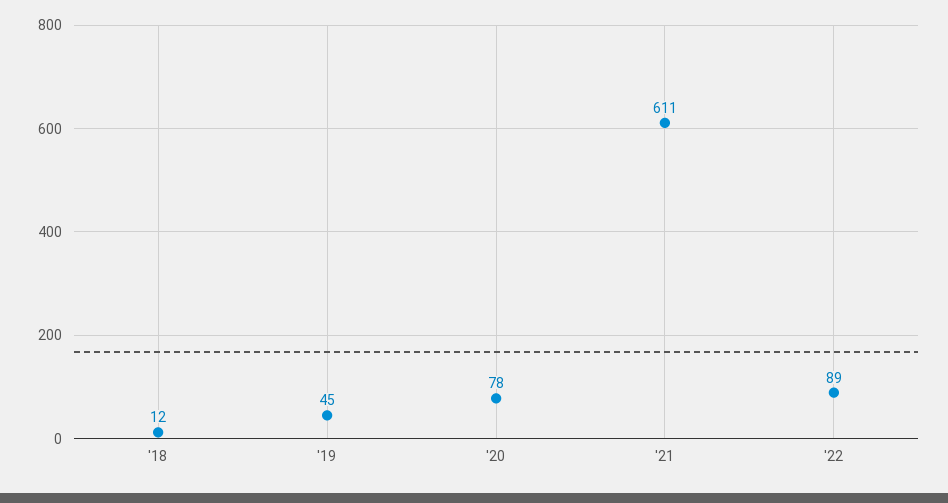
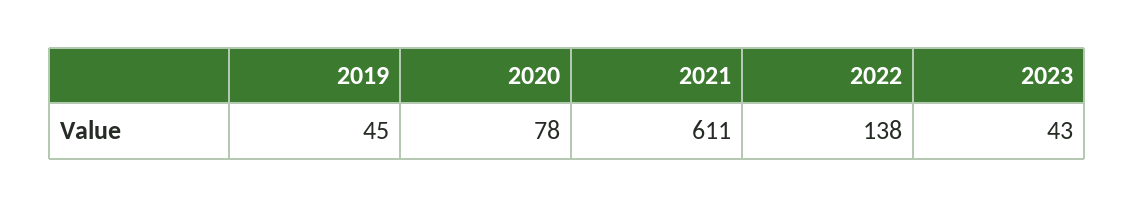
'18: 12 -> none
'22: 89 -> 138
2023: none -> 43

